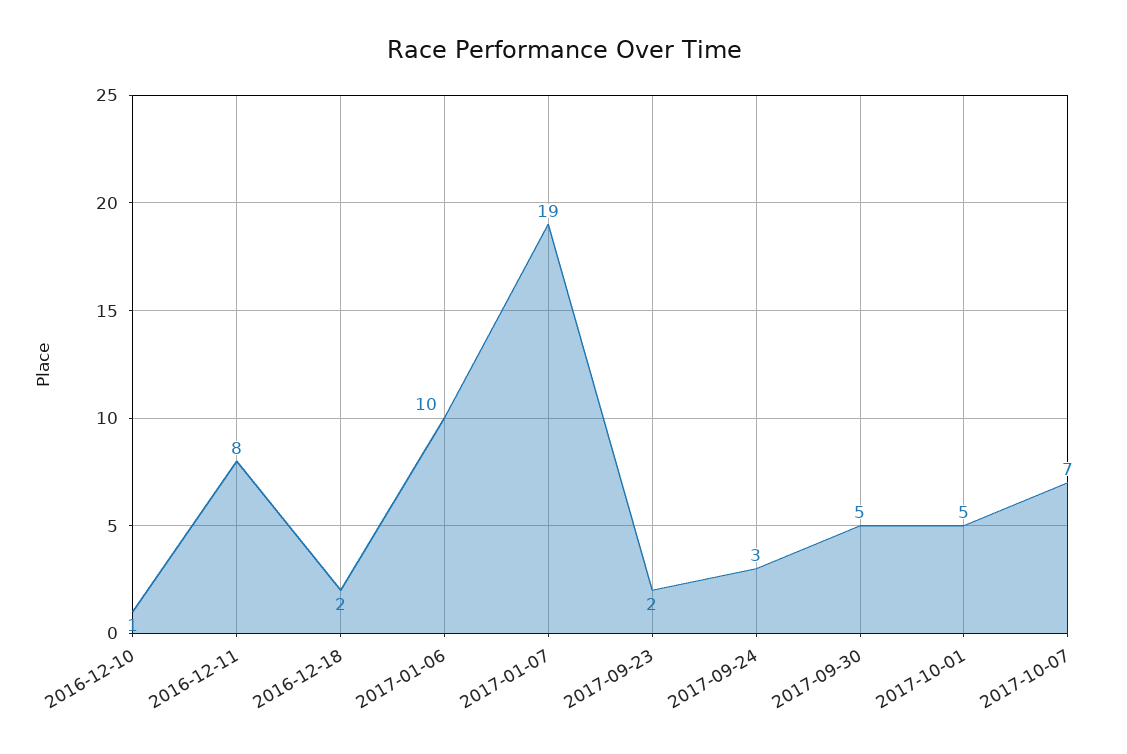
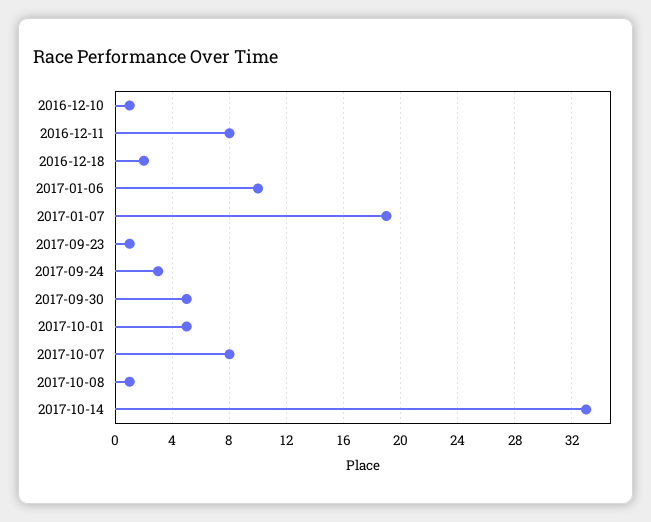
2017-09-23: 2 -> 1
2017-10-07: 7 -> 8
2017-10-08: none -> 1
2017-10-14: none -> 33

